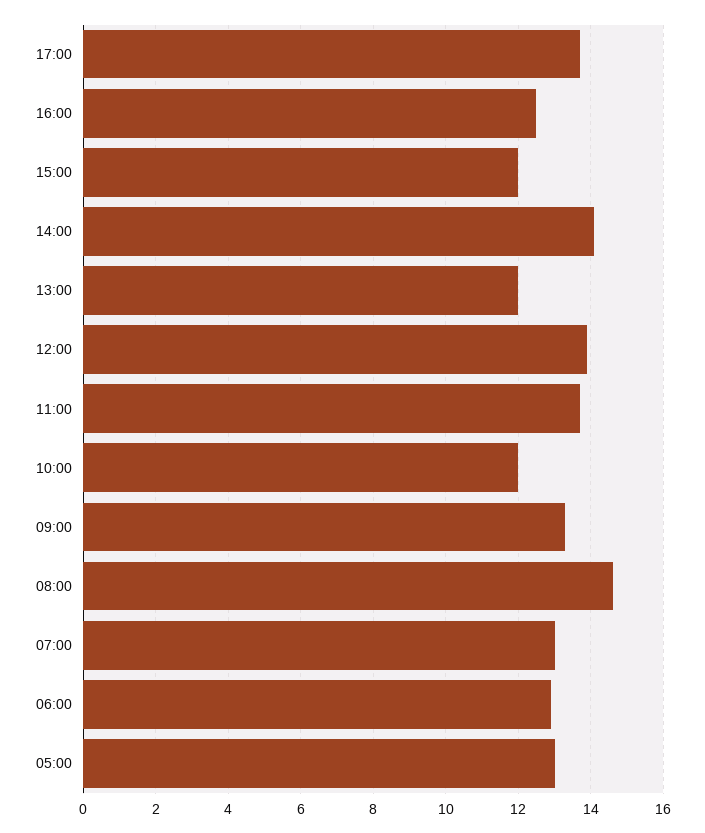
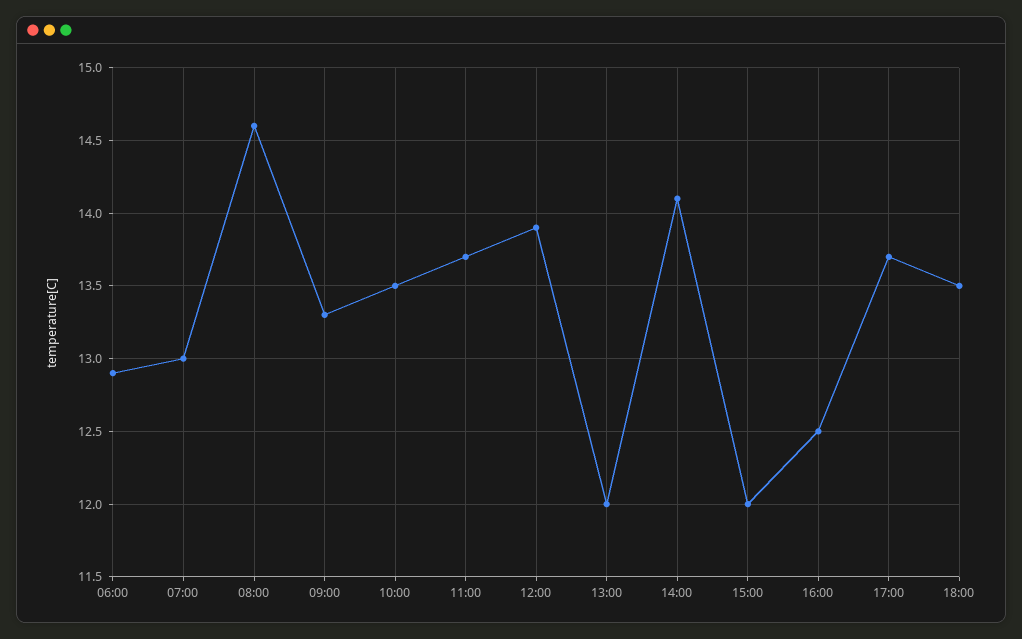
10:00: 12 -> 13.5
05:00: 13 -> none
18:00: none -> 13.5

